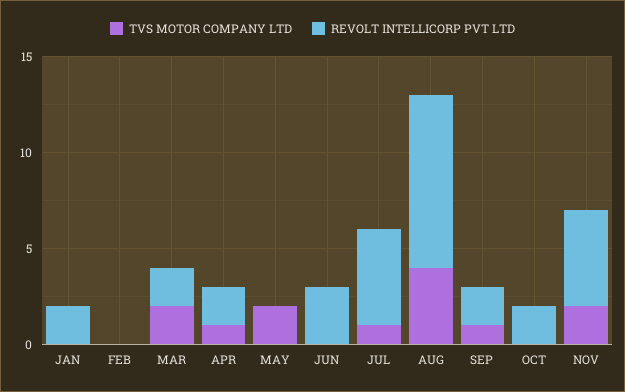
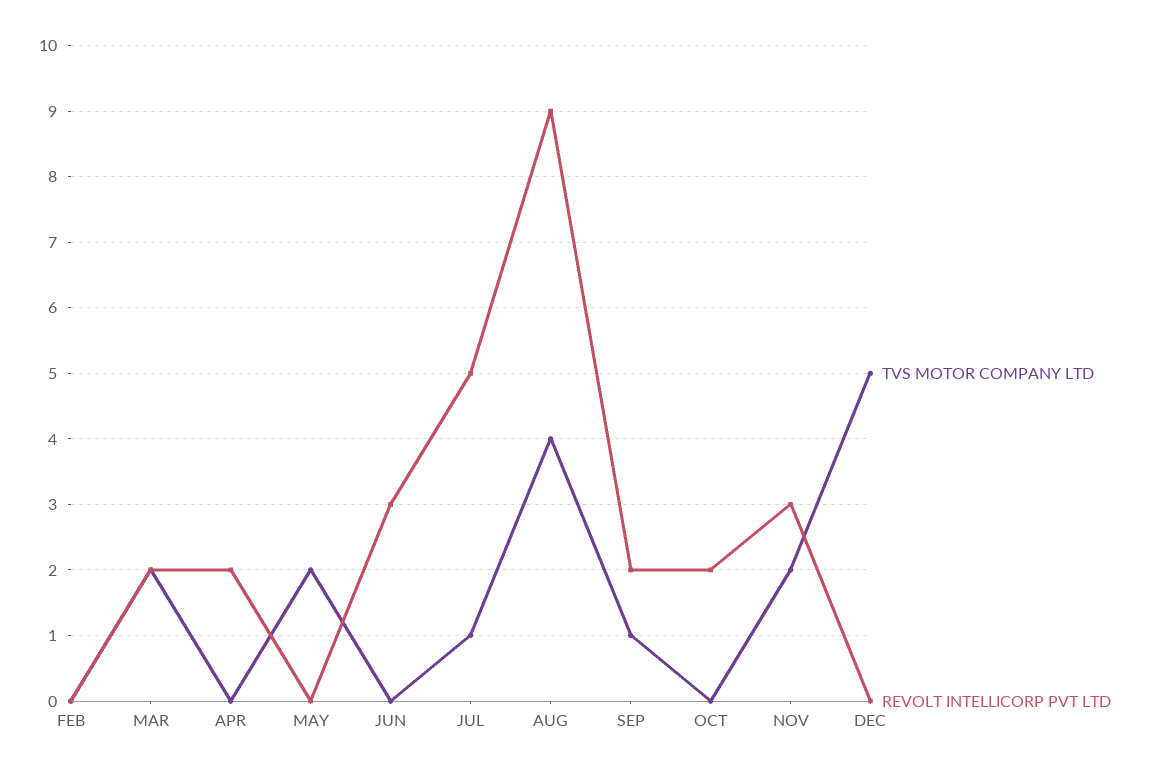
TVS MOTOR COMPANY LTD, JAN: 0 -> none
REVOLT INTELLICORP PVT LTD, JAN: 2 -> none
TVS MOTOR COMPANY LTD, APR: 1 -> 0
REVOLT INTELLICORP PVT LTD, NOV: 5 -> 3
TVS MOTOR COMPANY LTD, DEC: none -> 5
REVOLT INTELLICORP PVT LTD, DEC: none -> 0

